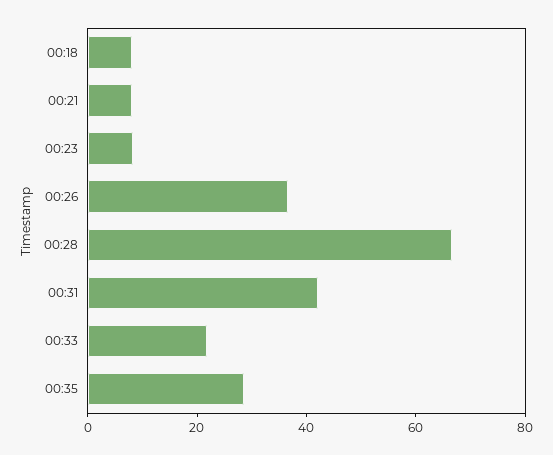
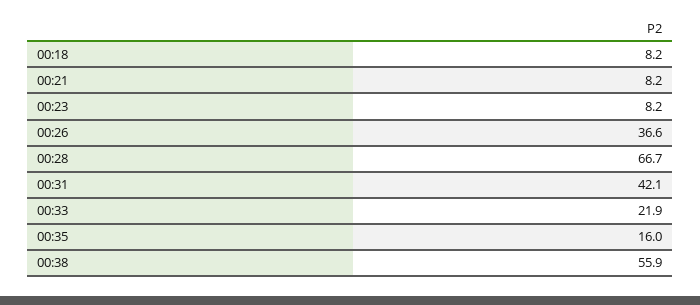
00:35: 30 -> 16
00:38: none -> 55.9

